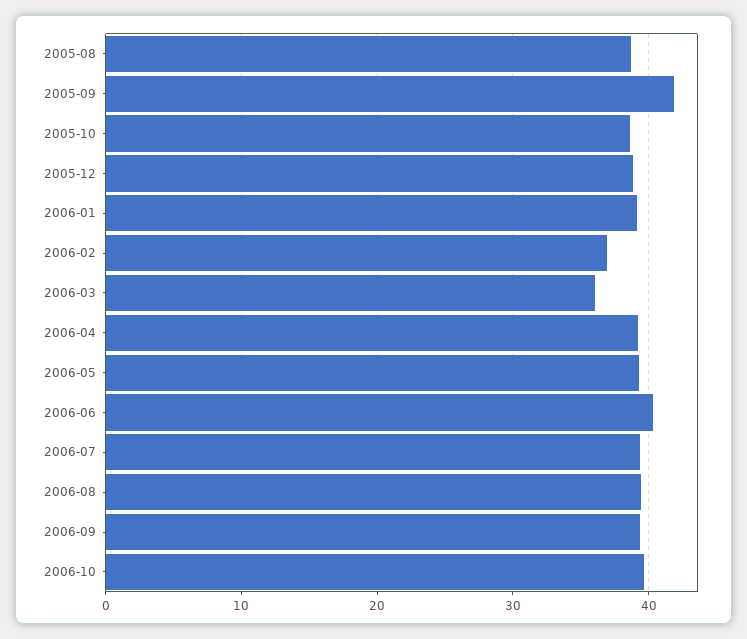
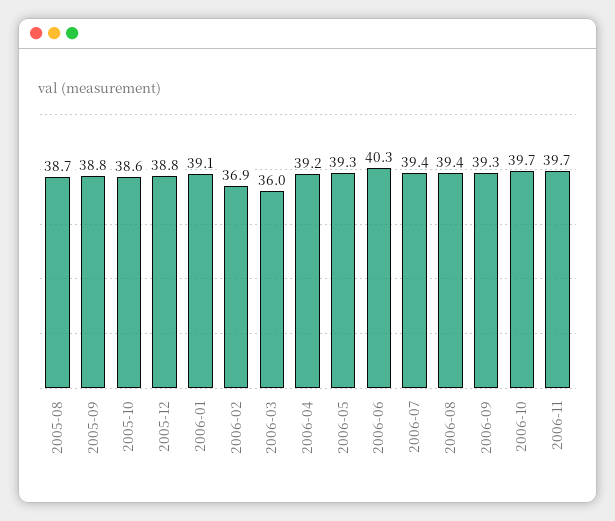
2005-09: 42 -> 38.8
2006-11: none -> 39.7

